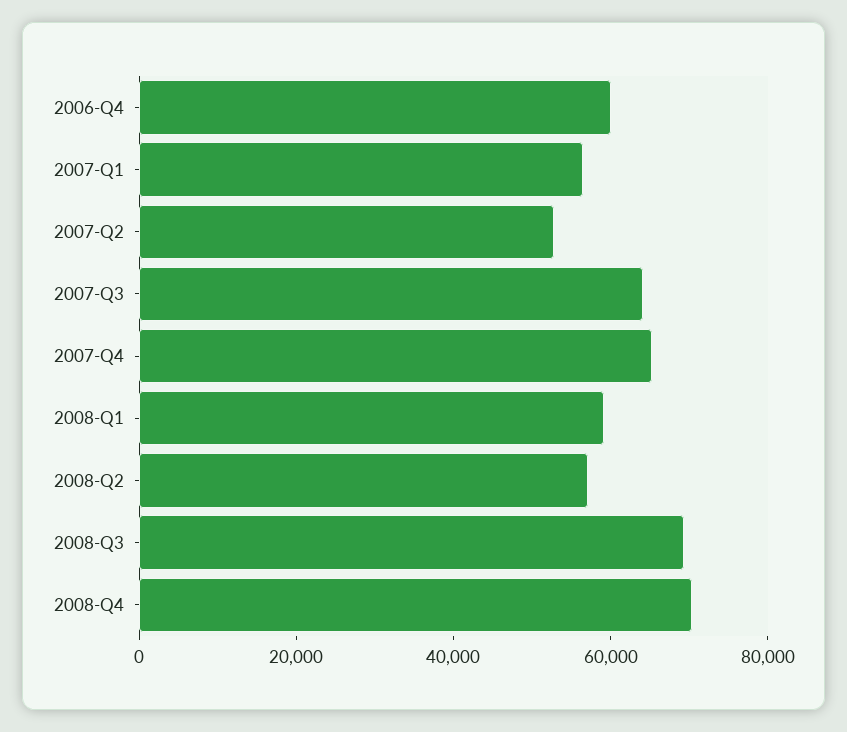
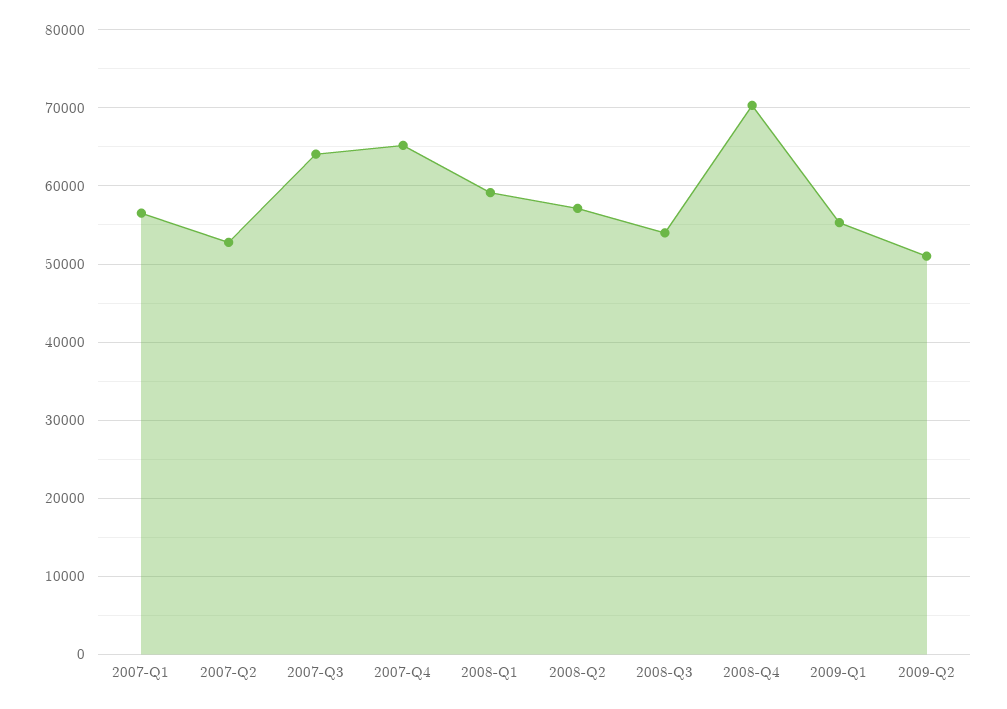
2006-Q4: 60000 -> none
2008-Q3: 70000 -> 54000
2009-Q1: none -> 55000
2009-Q2: none -> 51000

